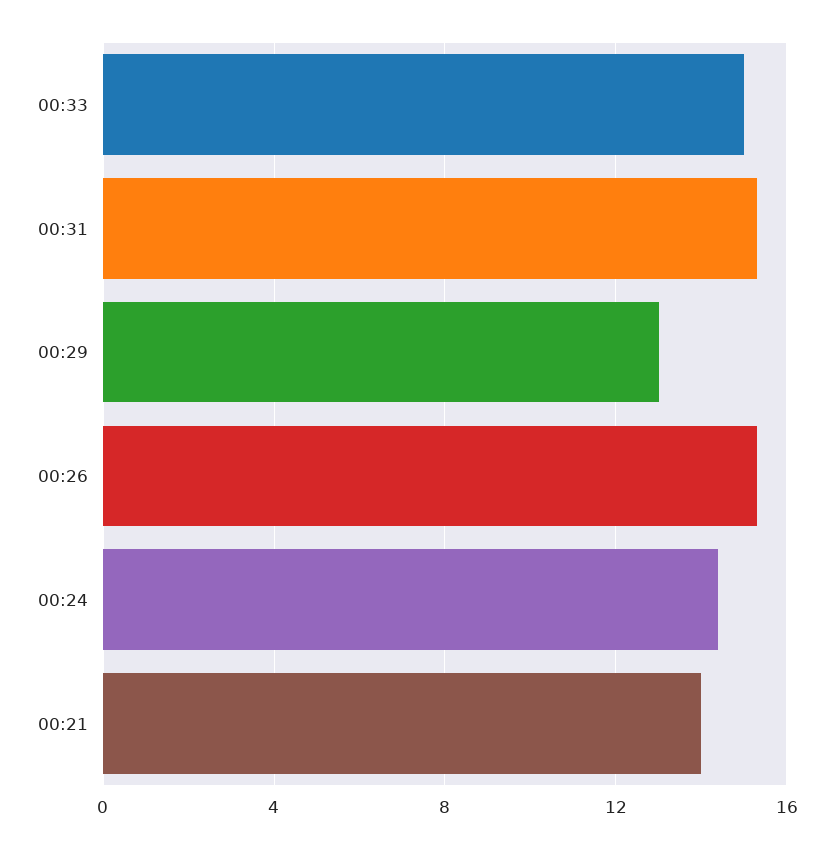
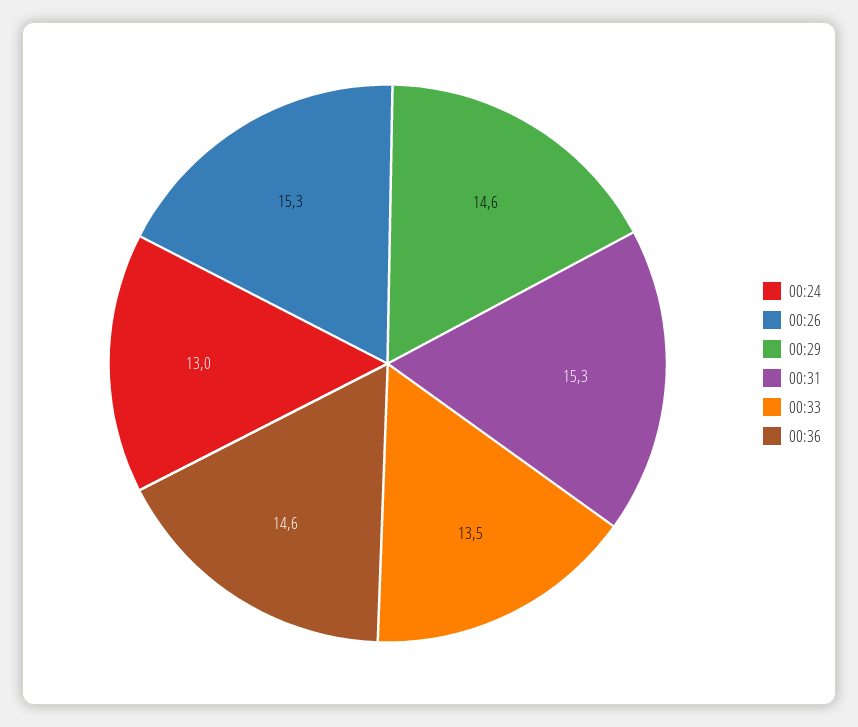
00:33: 15 -> 13.5
00:29: 13 -> 14.6
00:24: 14.5 -> 13
00:21: 14 -> none
00:36: none -> 14.6

